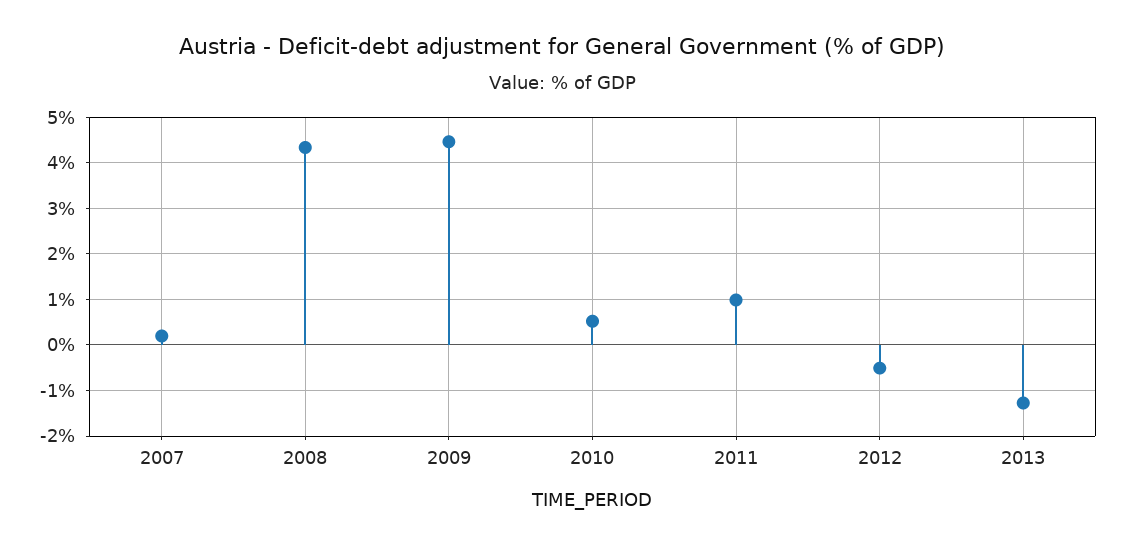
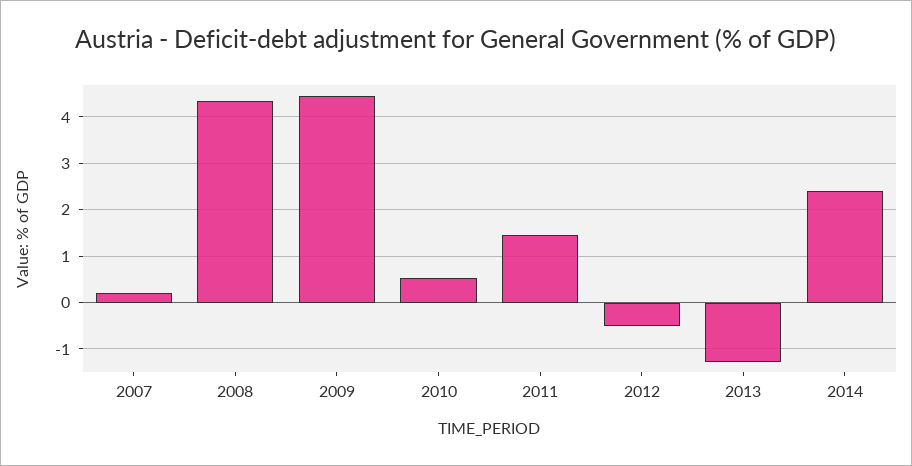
2011: 1 -> 1.4
2014: none -> 2.4

